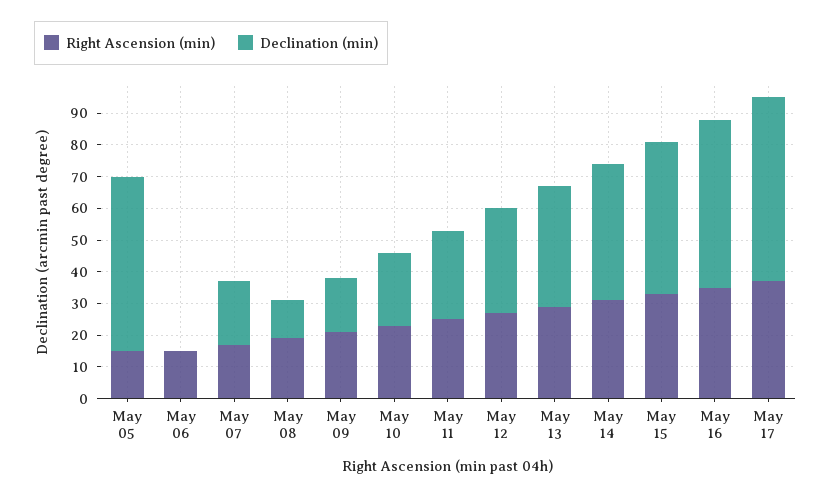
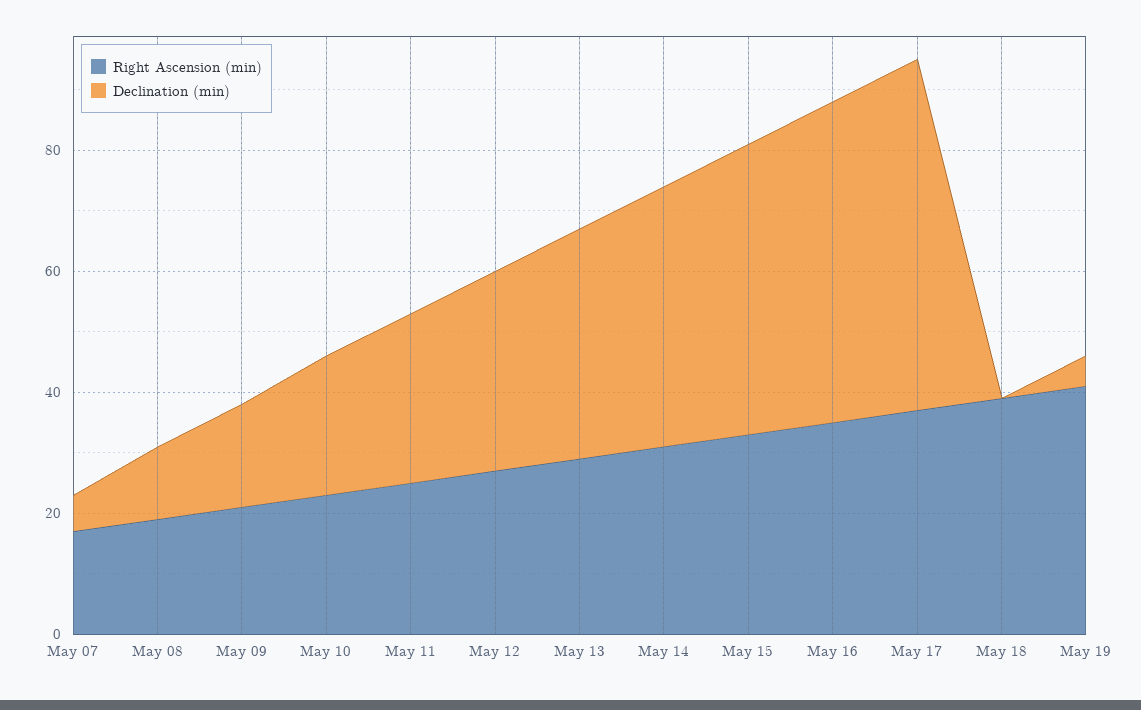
Right Ascension (min), May 05: 15 -> none
Declination (min), May 05: 55 -> none
Right Ascension (min), May 06: 15 -> none
Declination (min), May 06: 0 -> none
Declination (min), May 07: 20 -> 5
Right Ascension (min), May 18: none -> 40
Declination (min), May 18: none -> 0
Right Ascension (min), May 19: none -> 40
Declination (min), May 19: none -> 5

